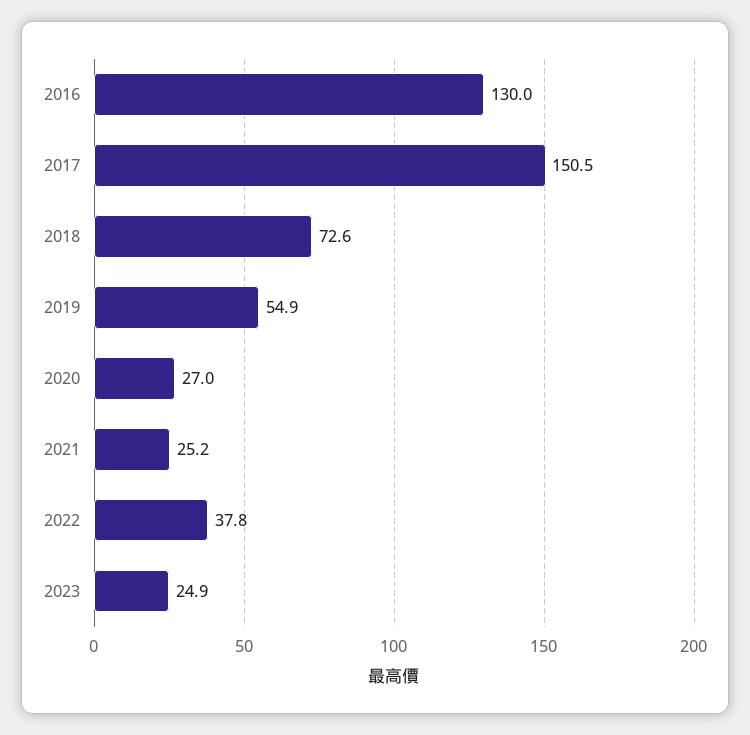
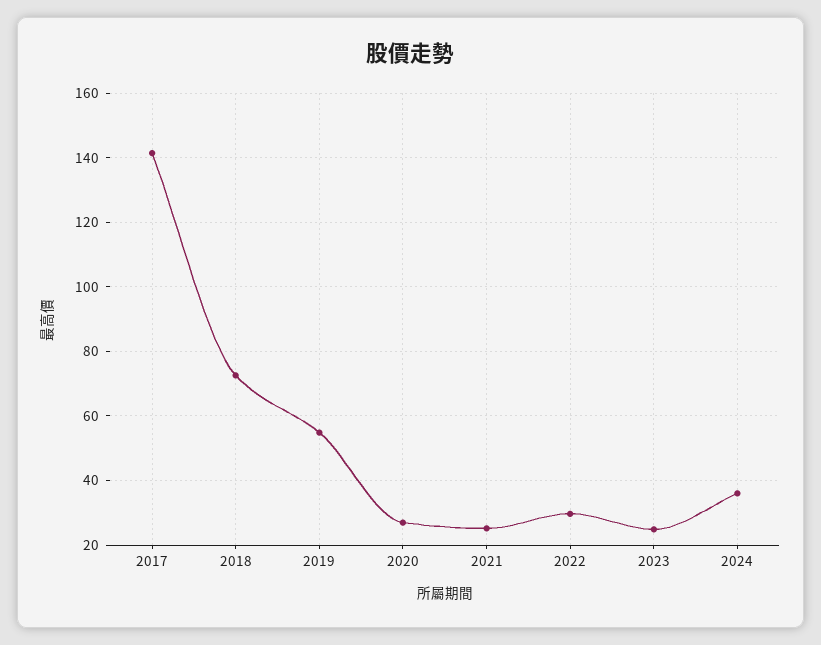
2016: 130 -> none
2017: 150.5 -> 142
2022: 37.8 -> 30
2024: none -> 36

